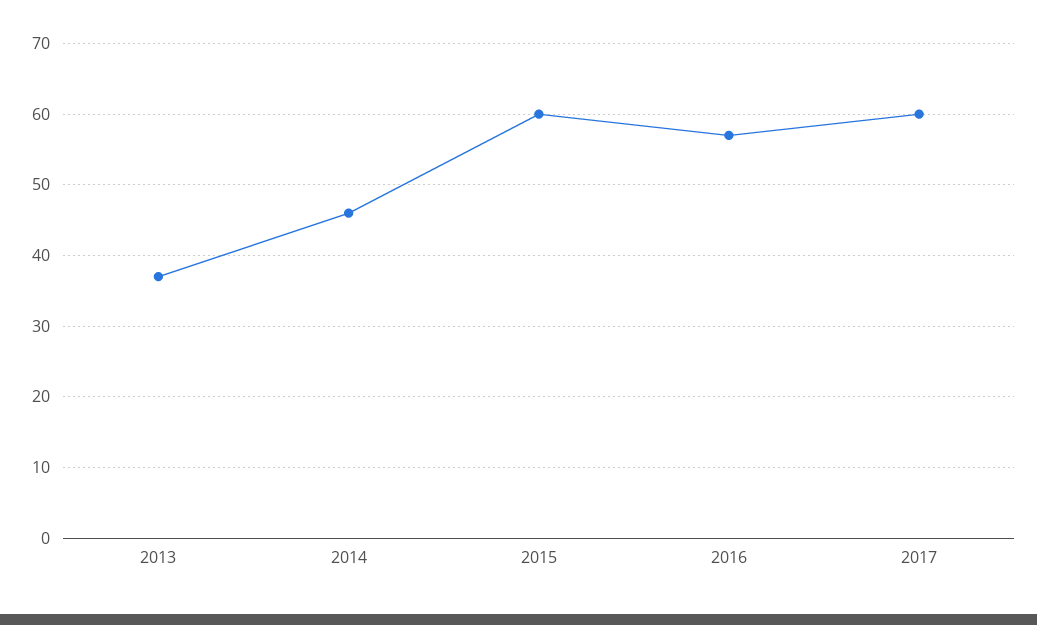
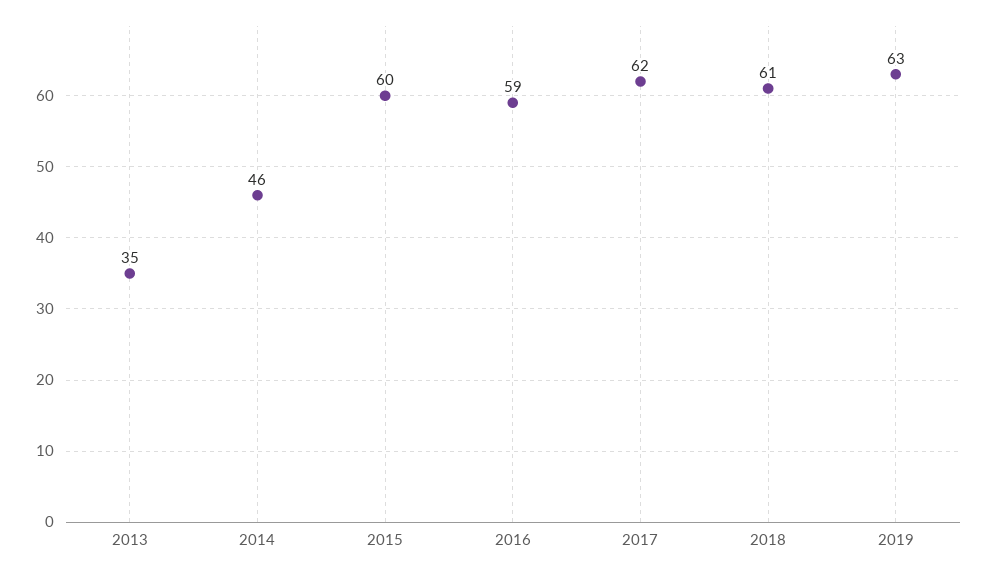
2013: 37 -> 35
2016: 57 -> 59
2017: 60 -> 62
2018: none -> 61
2019: none -> 63

